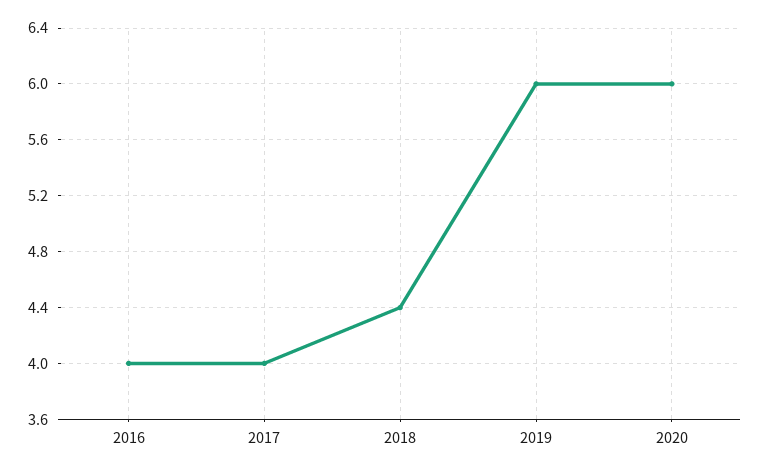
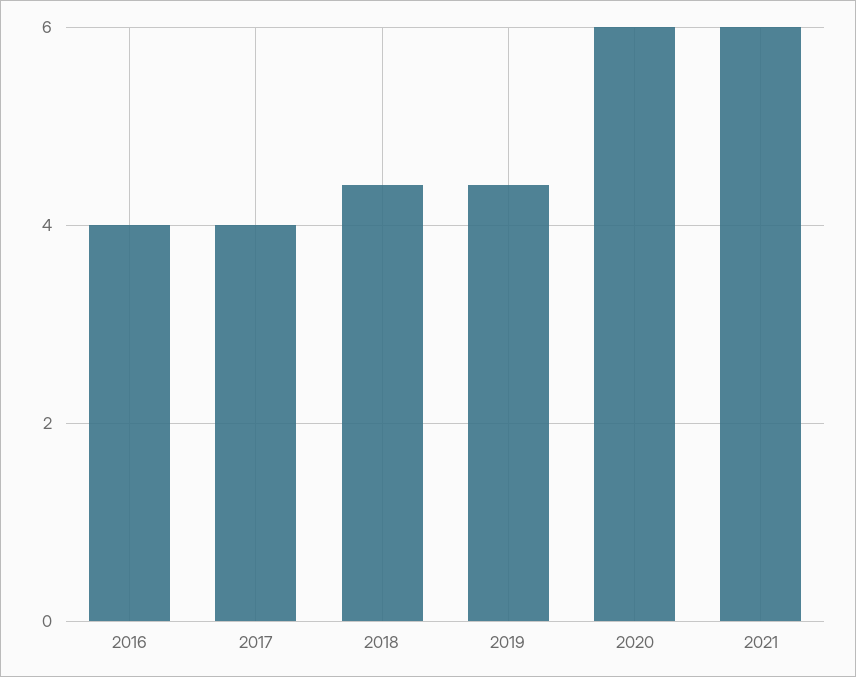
2019: 6 -> 4.5
2021: none -> 6

